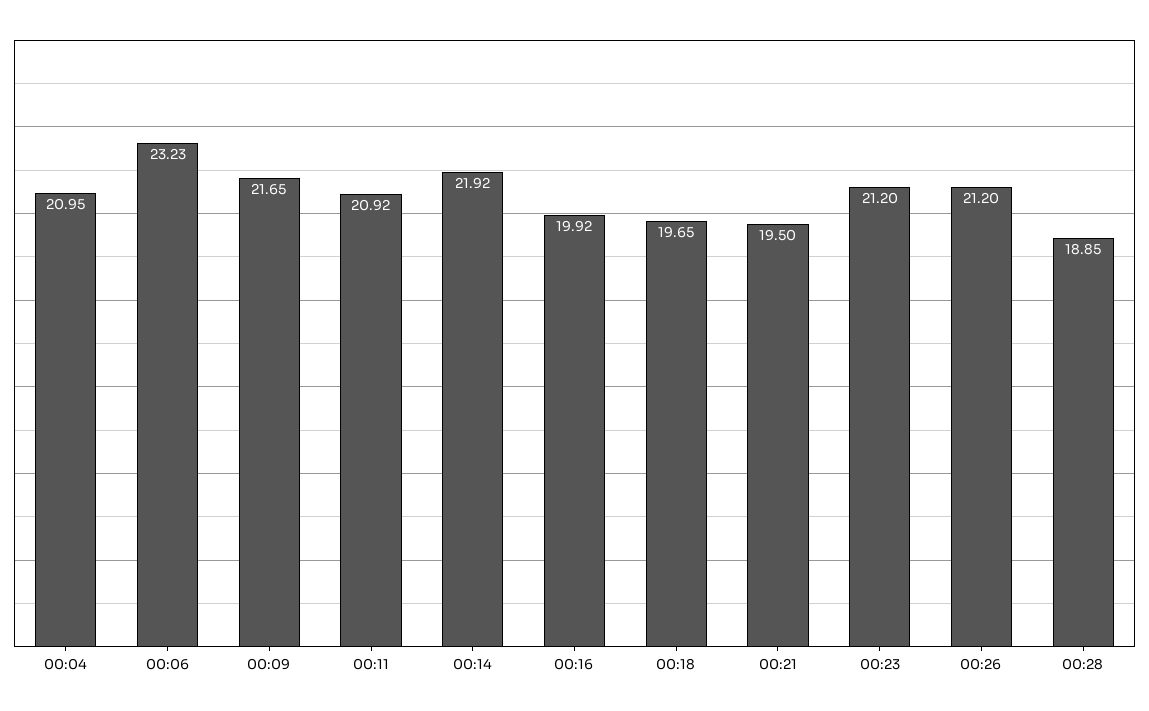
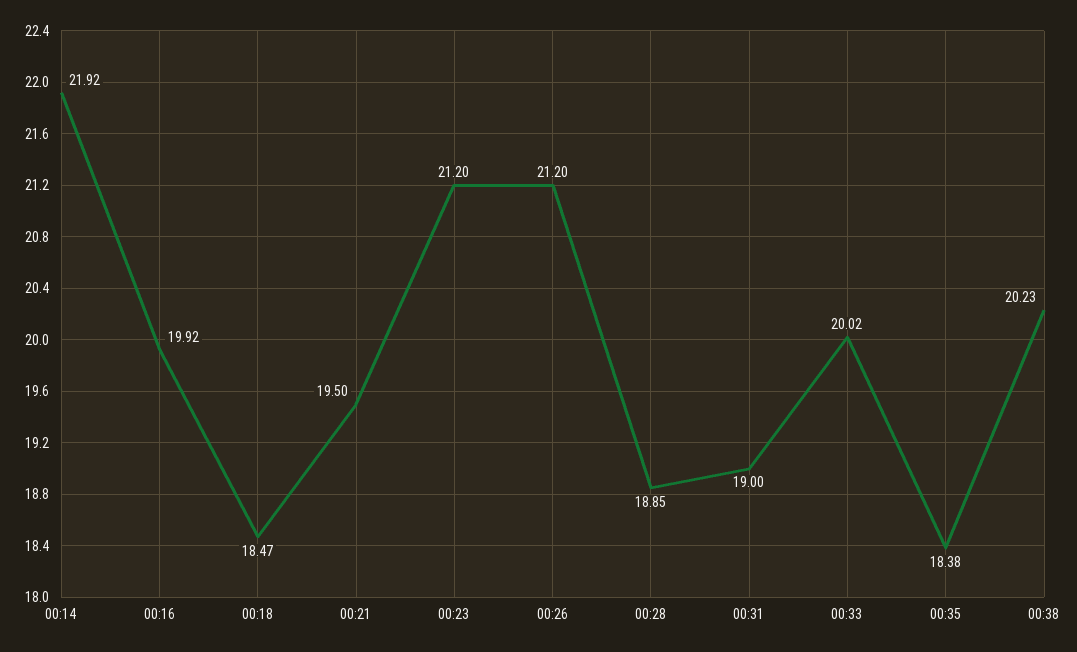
00:04: 20.95 -> none
00:06: 23.23 -> none
00:09: 21.65 -> none
00:11: 20.92 -> none
00:18: 19.65 -> 18.47
00:31: none -> 19
00:33: none -> 20.02
00:35: none -> 18.38
00:38: none -> 20.23

